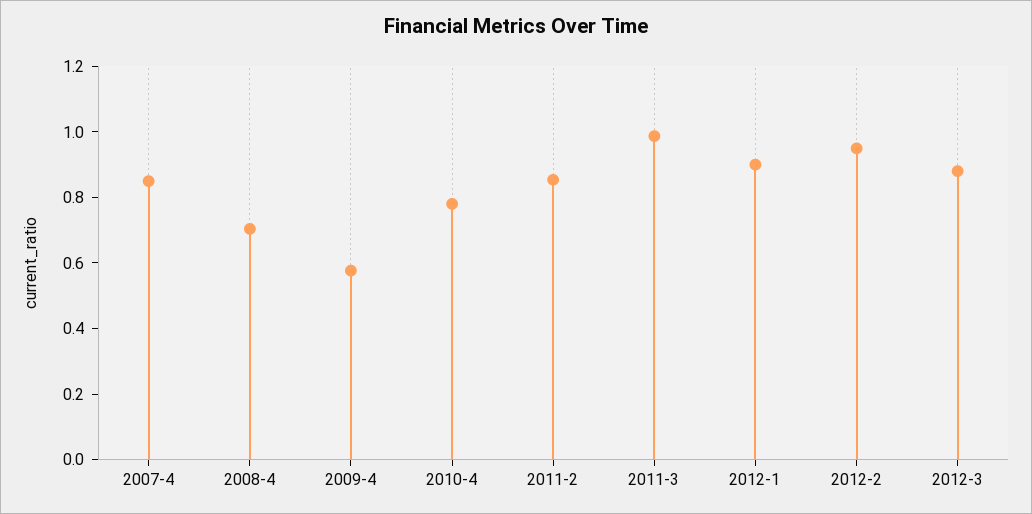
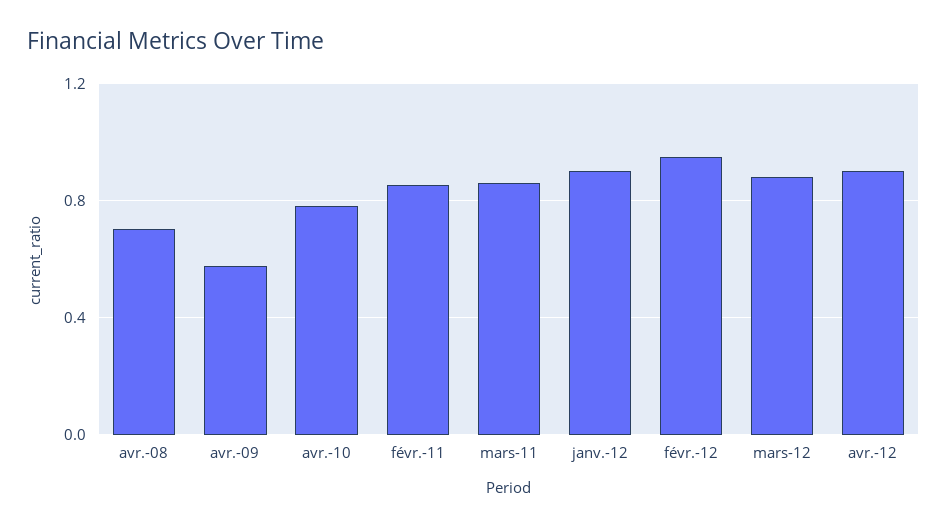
2007-4: 0.85 -> none
2011-3: 1 -> 0.85
avr.-12: none -> 0.9

